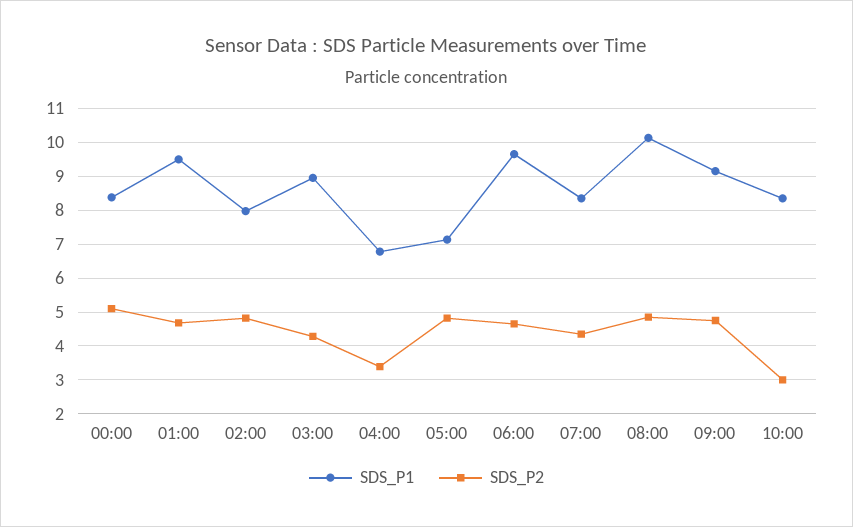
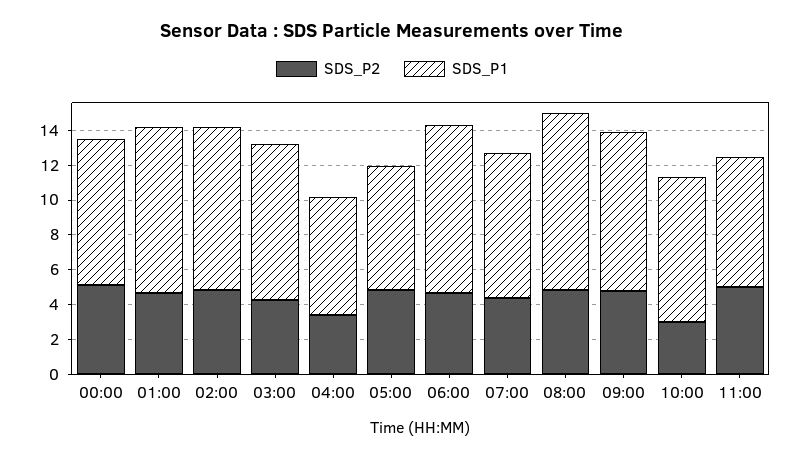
SDS_P1, 02:00: 8 -> 9.5
SDS_P2, 11:00: none -> 5
SDS_P1, 11:00: none -> 7.5

